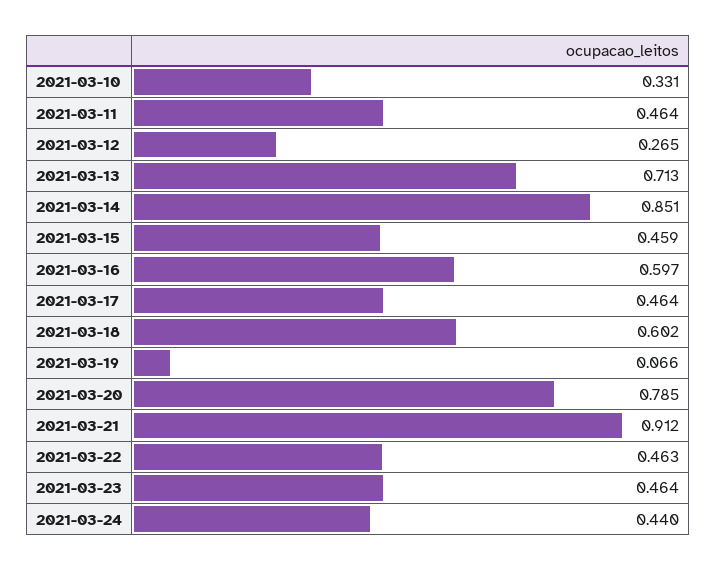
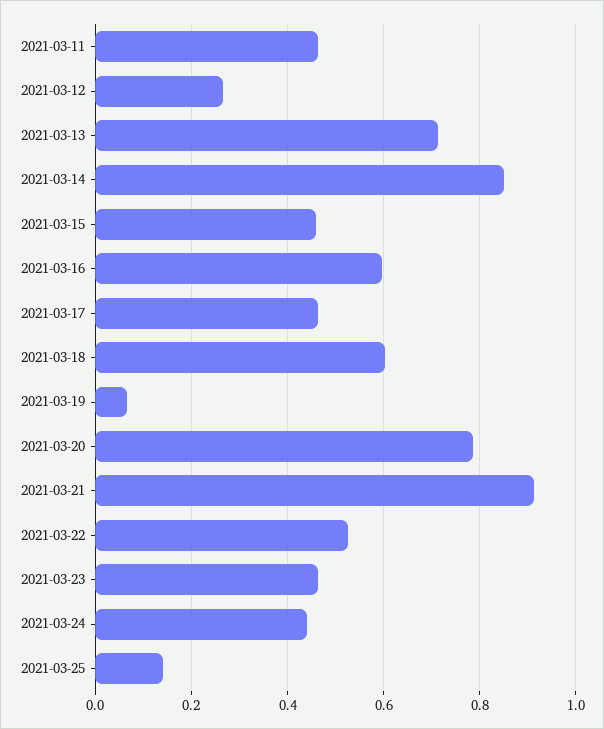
2021-03-10: 0.331 -> none
2021-03-22: 0.463 -> 0.52
2021-03-25: none -> 0.14

